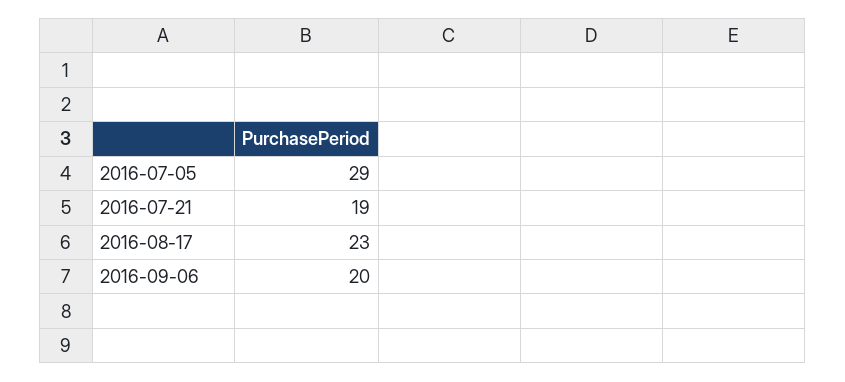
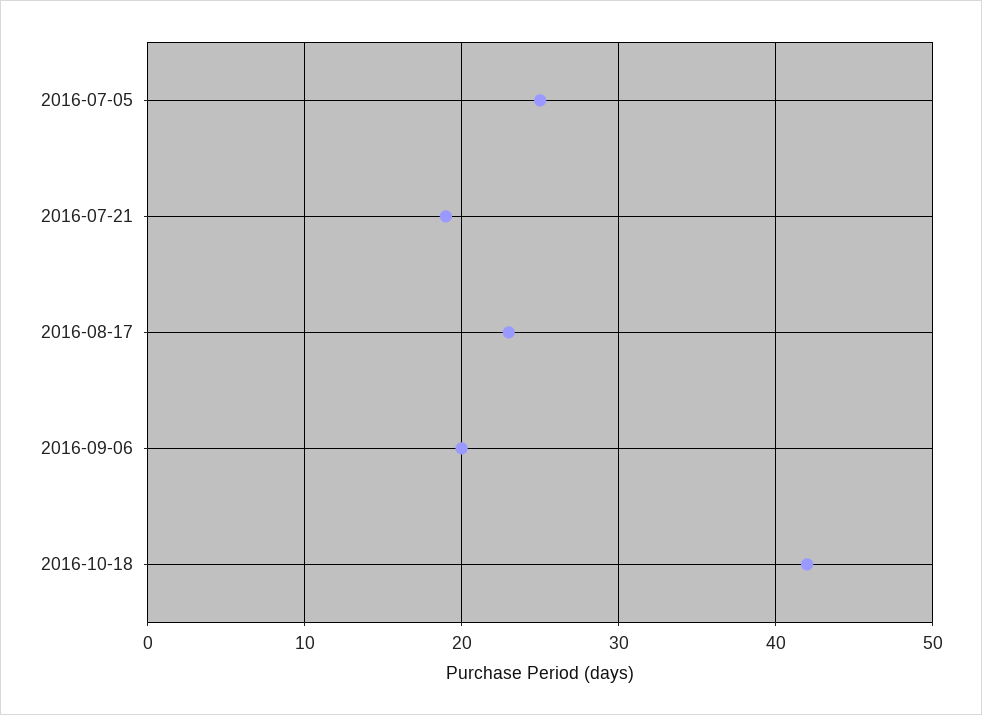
2016-07-05: 29 -> 25
2016-10-18: none -> 42

